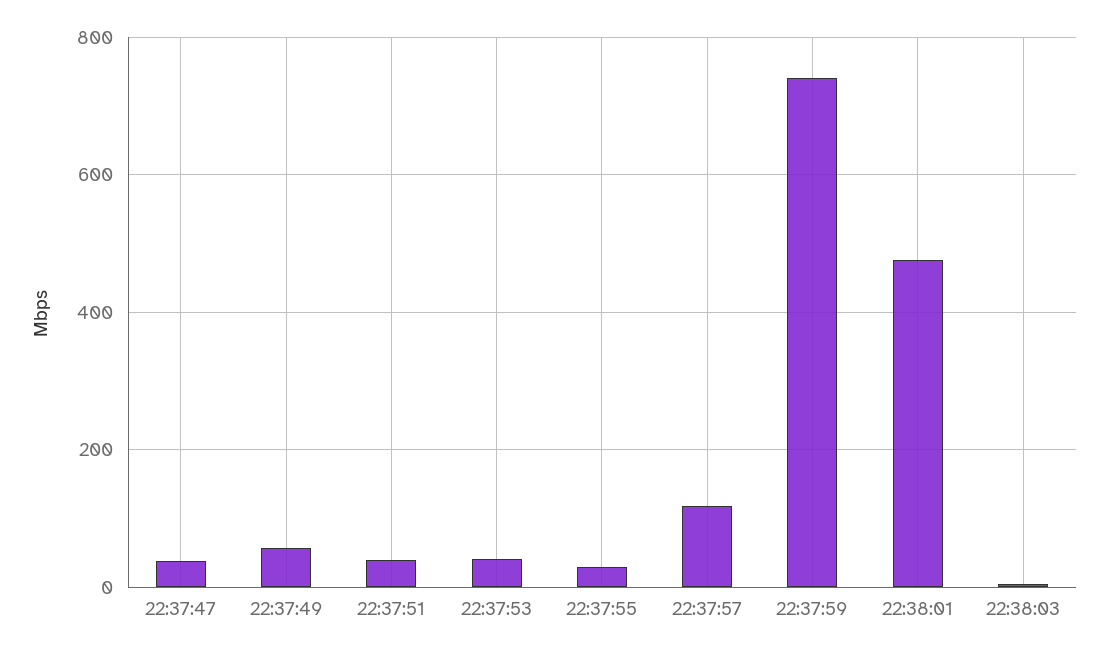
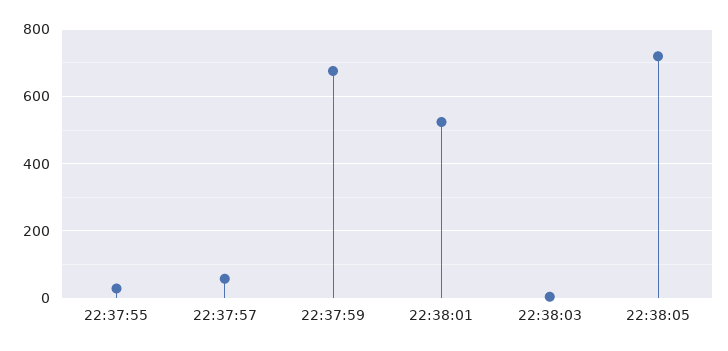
22:37:47: 40 -> none
22:37:49: 60 -> none
22:37:51: 40 -> none
22:37:53: 40 -> none
22:37:57: 120 -> 60
22:37:59: 740 -> 680
22:38:01: 480 -> 520
22:38:05: none -> 720

